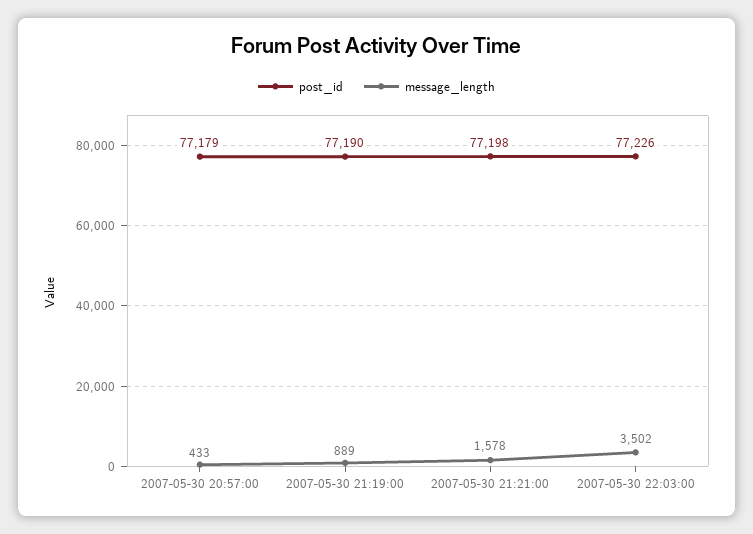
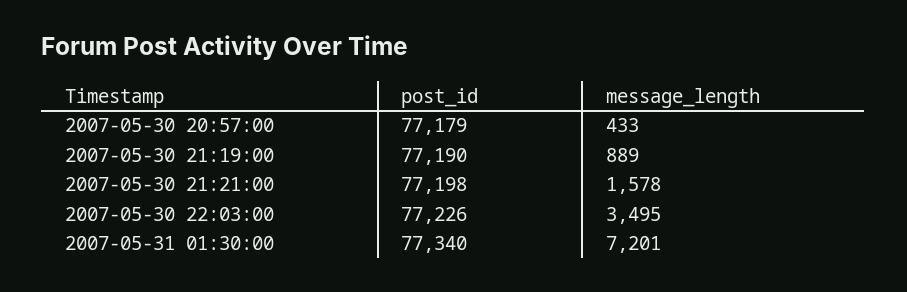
message_length, 2007-05-30 22:03:00: 3502 -> 3495
post_id, 2007-05-31 01:30:00: none -> 77340
message_length, 2007-05-31 01:30:00: none -> 7201

